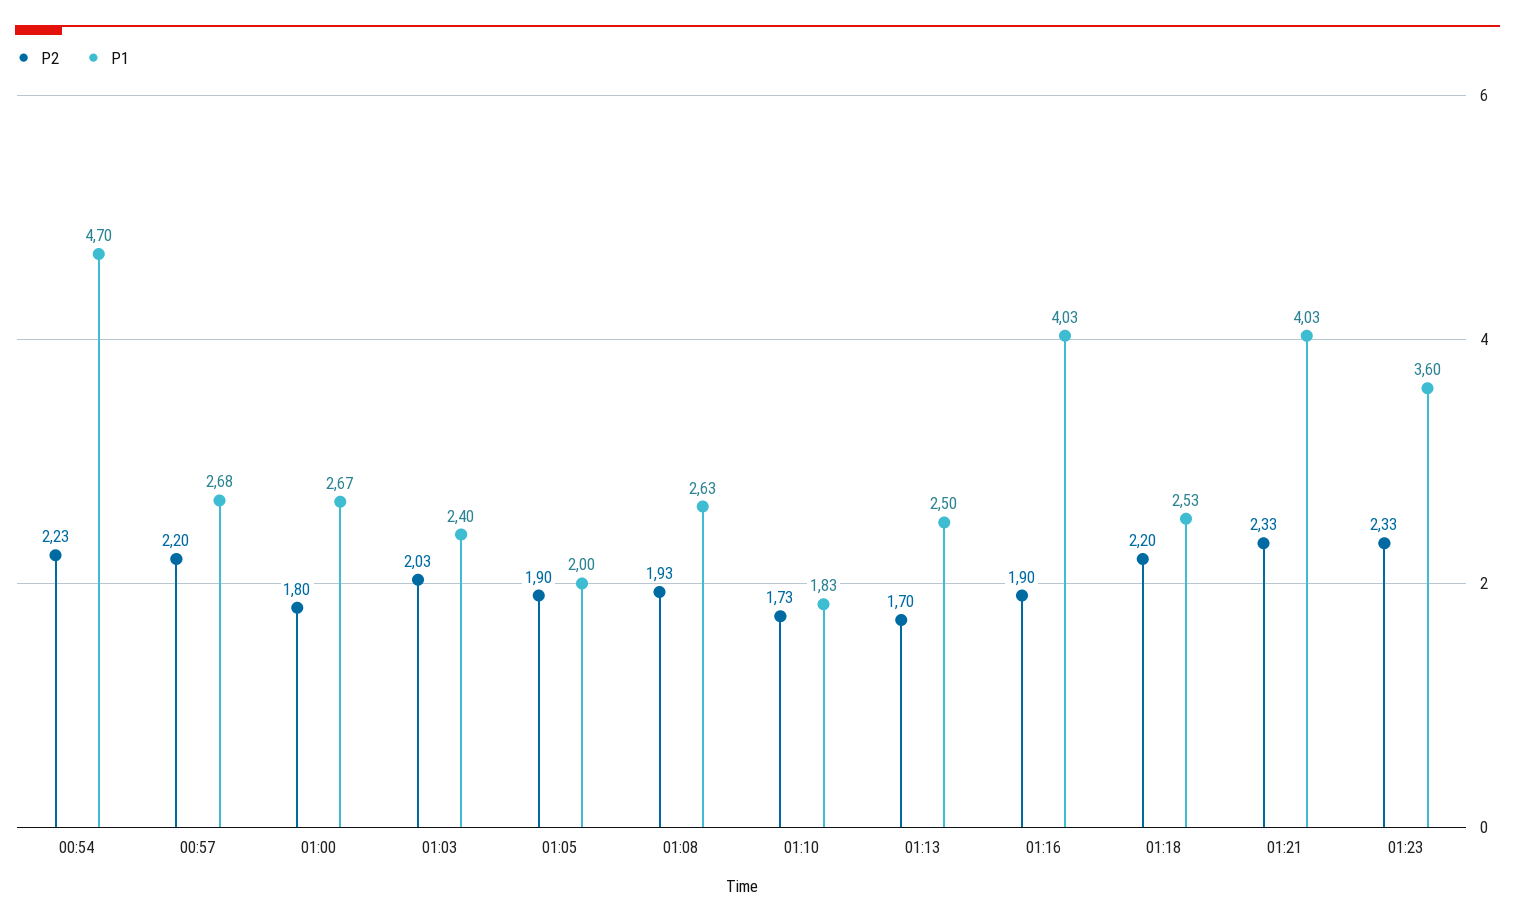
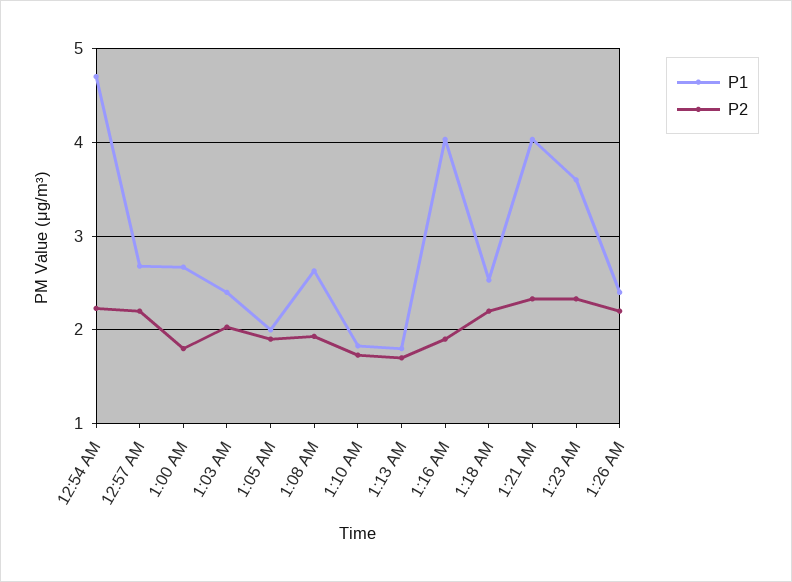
P1, 01:13: 2.5 -> 1.8
P1, 1:26 AM: none -> 2.4
P2, 1:26 AM: none -> 2.2

